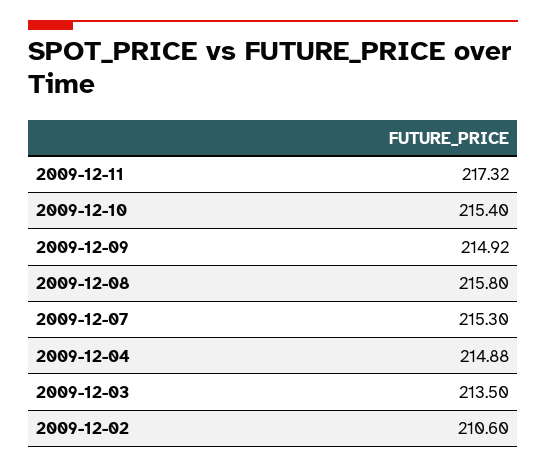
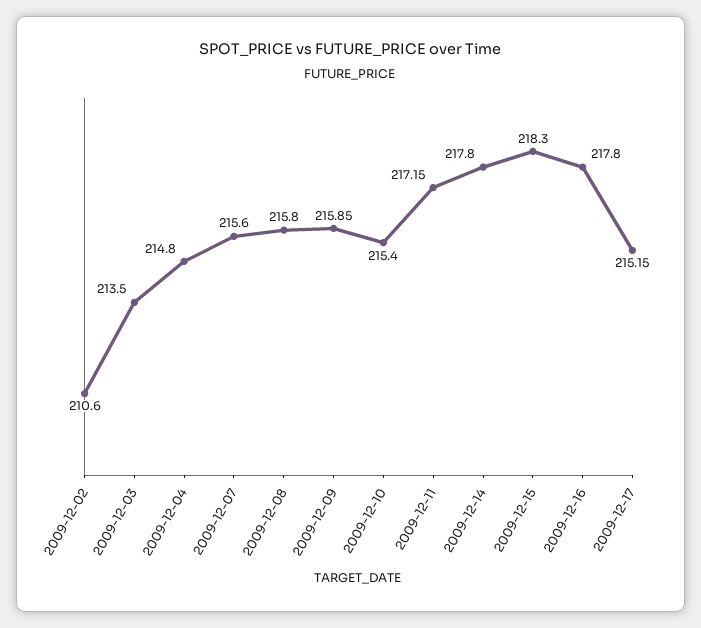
2009-12-11: 217.32 -> 217.15
2009-12-09: 214.92 -> 215.85
2009-12-07: 215.3 -> 215.6
2009-12-04: 214.88 -> 214.8
2009-12-14: none -> 217.8
2009-12-15: none -> 218.3
2009-12-16: none -> 217.8
2009-12-17: none -> 215.15

